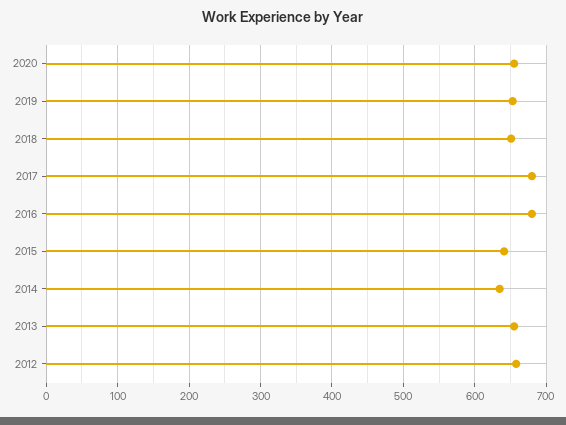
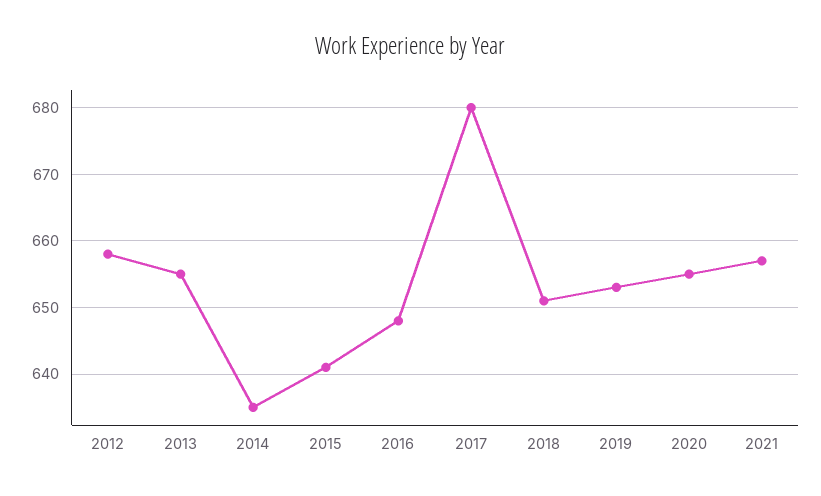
2016: 680 -> 648
2021: none -> 657

